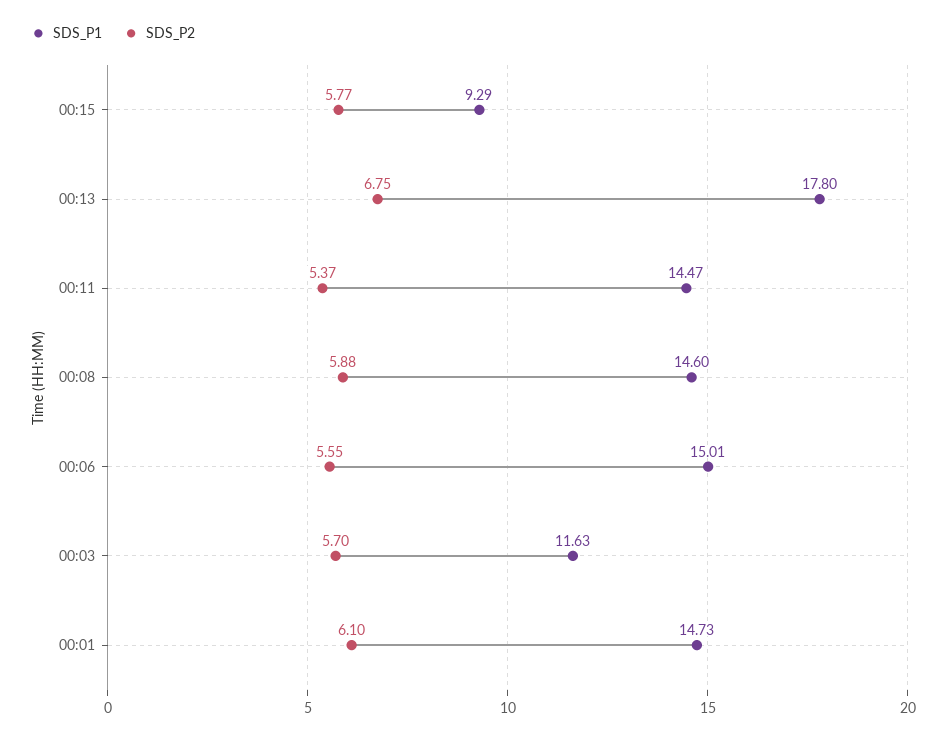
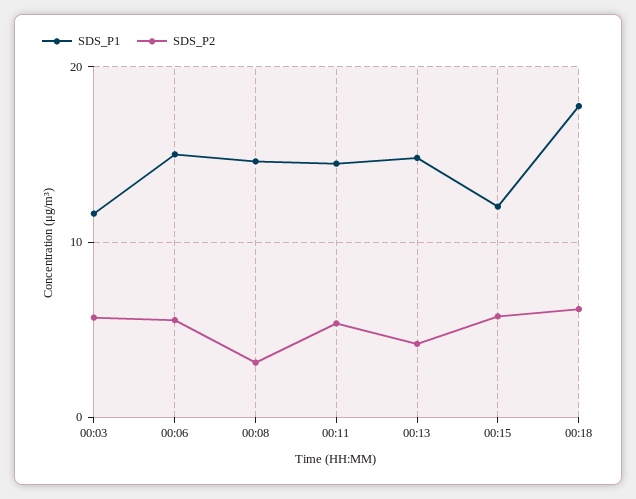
SDS_P1, 00:15: 9.29 -> 12
SDS_P1, 00:13: 17.8 -> 15
SDS_P2, 00:13: 6.75 -> 4
SDS_P2, 00:08: 5.88 -> 3
SDS_P1, 00:01: 14.73 -> none
SDS_P2, 00:01: 6.1 -> none
SDS_P1, 00:18: none -> 18
SDS_P2, 00:18: none -> 6

